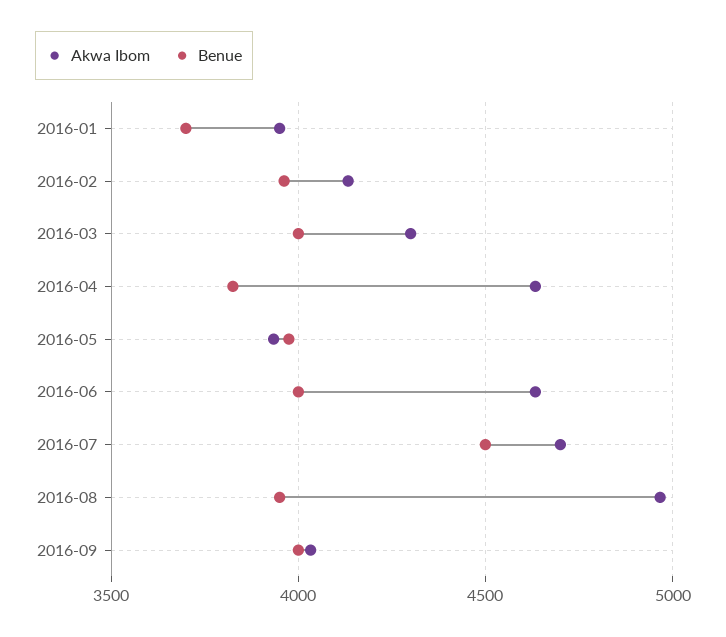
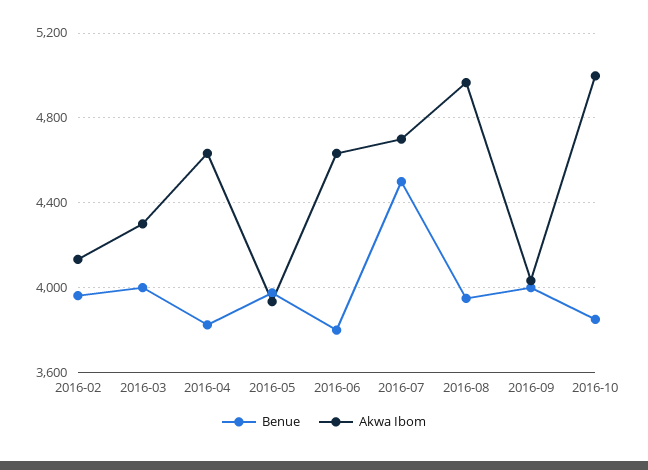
Akwa Ibom, 2016-01: 3950 -> none
Benue, 2016-01: 3700 -> none
Benue, 2016-06: 4000 -> 3800
Benue, 2016-10: none -> 3850
Akwa Ibom, 2016-10: none -> 5000

